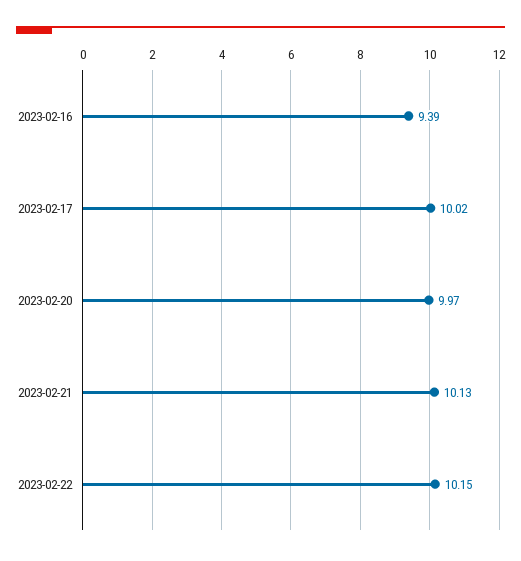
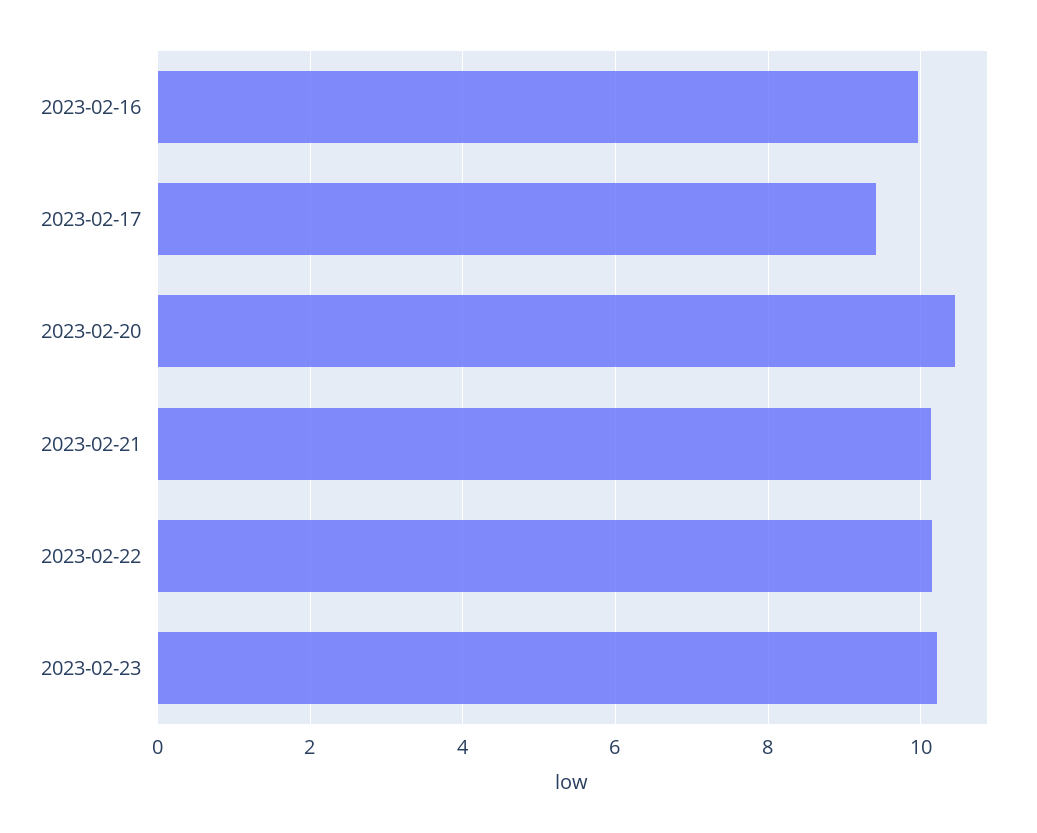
2023-02-16: 9.39 -> 10
2023-02-17: 10.02 -> 9.4
2023-02-20: 9.97 -> 10.4
2023-02-23: none -> 10.2

